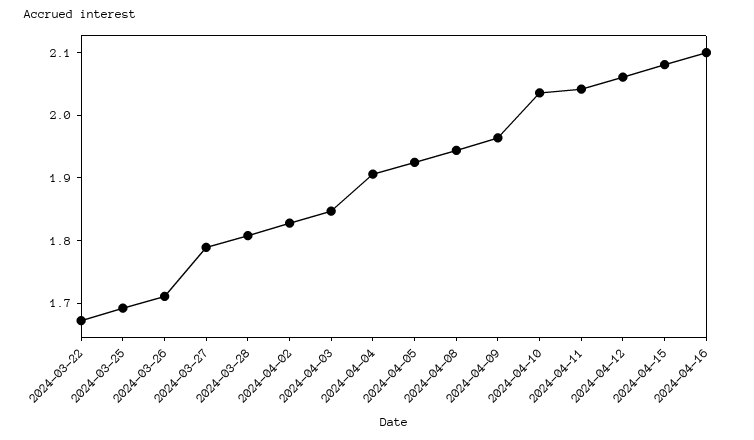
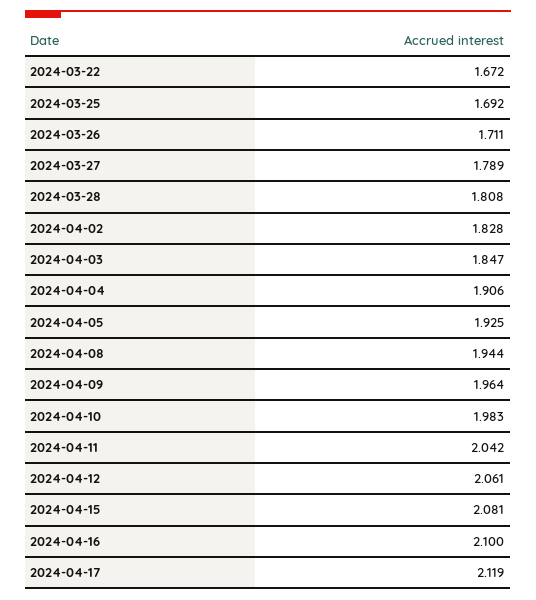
2024-04-10: 2.04 -> 1.983
2024-04-17: none -> 2.119

